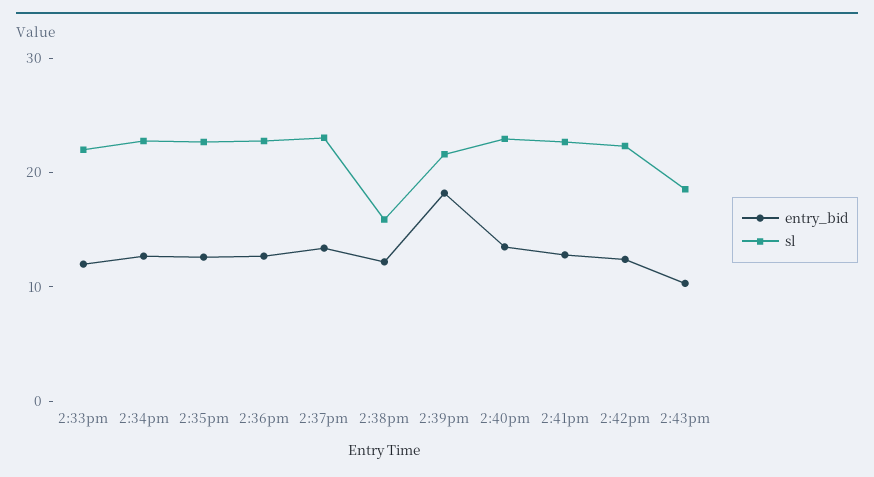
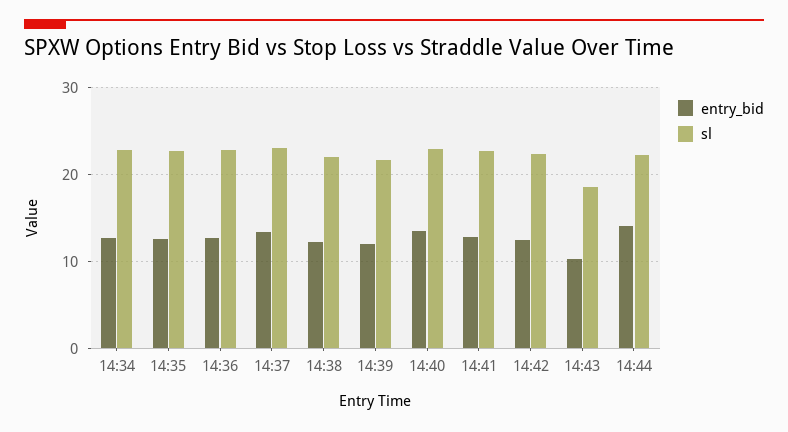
entry_bid, 2:33pm: 12 -> none
sl, 2:33pm: 22 -> none
sl, 2:38pm: 16 -> 22
entry_bid, 2:39pm: 18 -> 12
entry_bid, 14:44: none -> 14
sl, 14:44: none -> 22

